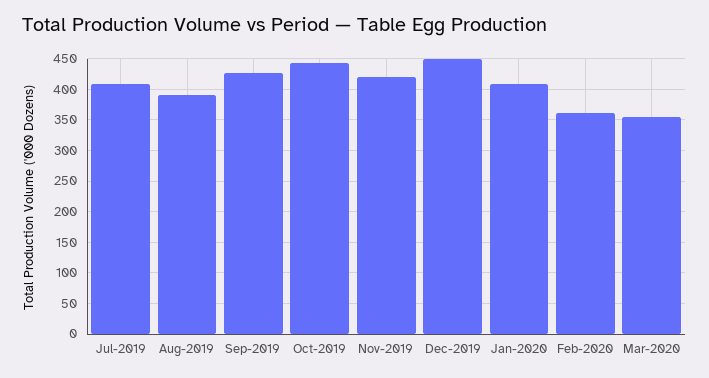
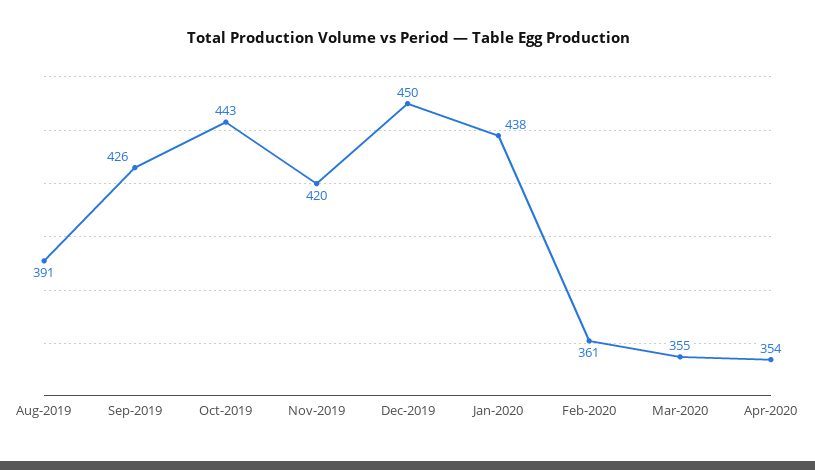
Jul-2019: 410 -> none
Jan-2020: 410 -> 438
Apr-2020: none -> 354

